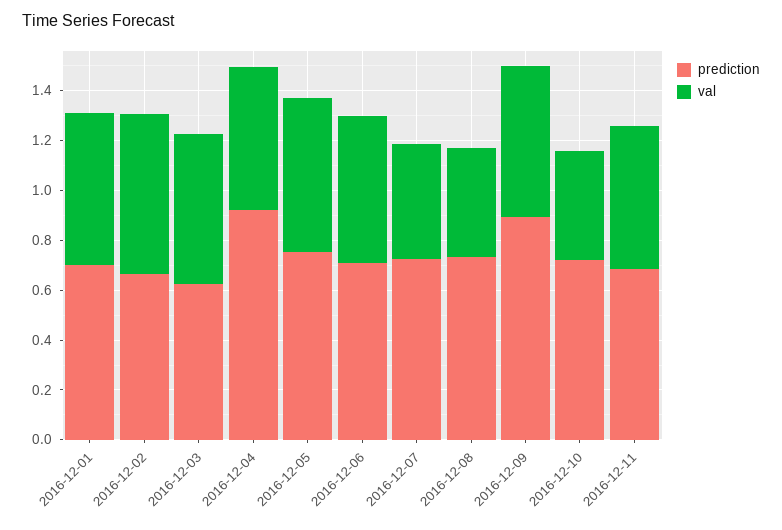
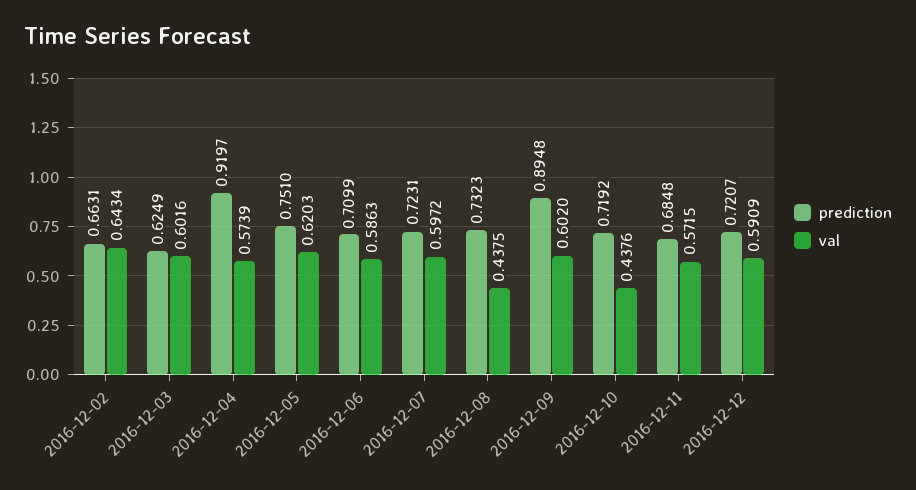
prediction, 2016-12-01: 0.7 -> none
val, 2016-12-01: 0.6 -> none
val, 2016-12-07: 0.45 -> 0.5972
prediction, 2016-12-12: none -> 0.7207
val, 2016-12-12: none -> 0.5909

